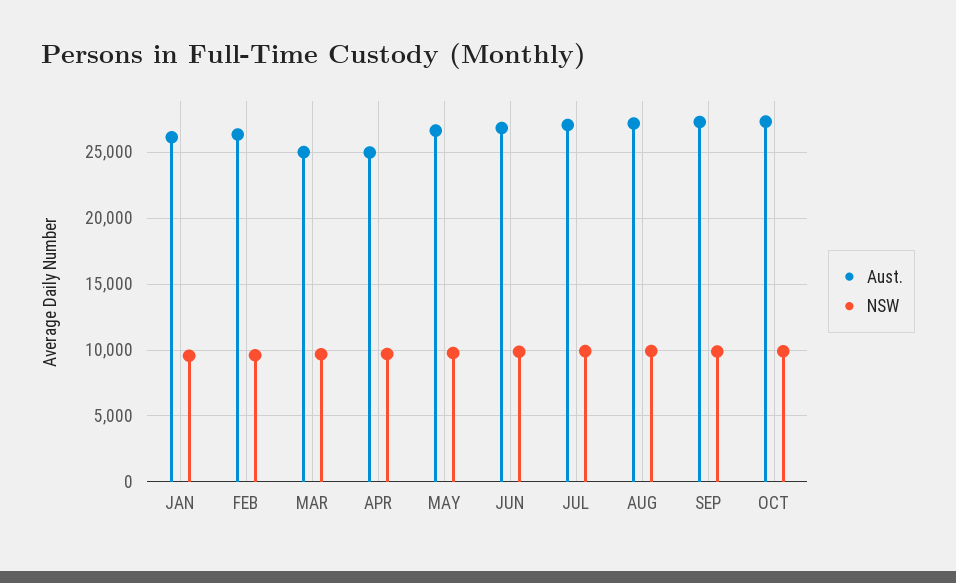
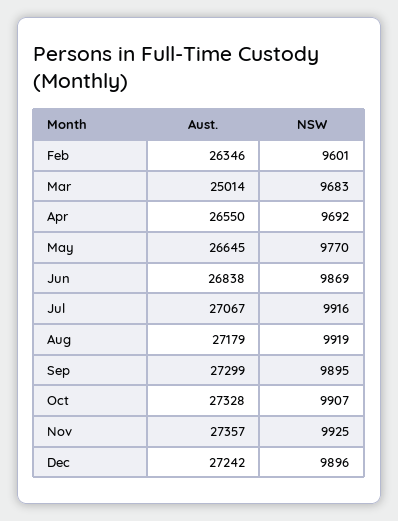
Aust., JAN: 26000 -> none
NSW, JAN: 9500 -> none
Aust., APR: 25000 -> 26550
Aust., Nov: none -> 27357
NSW, Nov: none -> 9925
Aust., Dec: none -> 27242
NSW, Dec: none -> 9896

